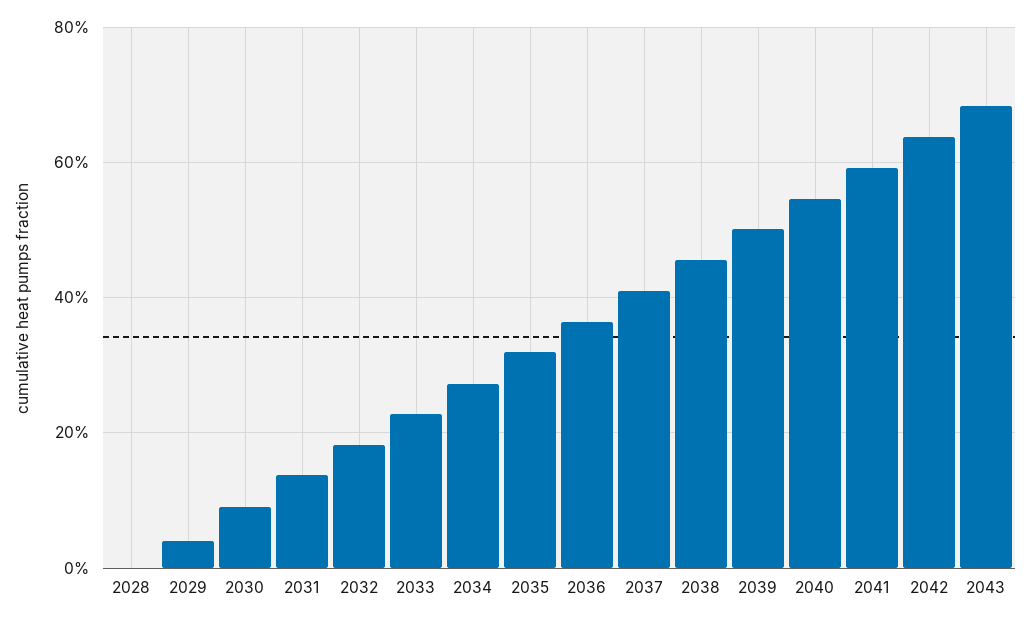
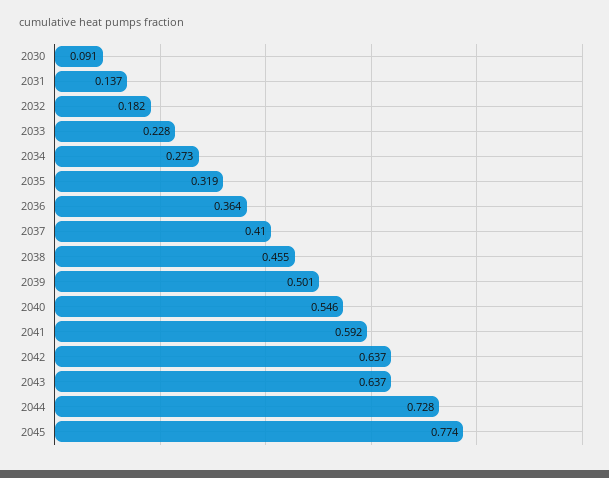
2028: 0 -> none
2029: 0.04 -> none
2043: 0.68 -> 0.637
2044: none -> 0.728
2045: none -> 0.774

